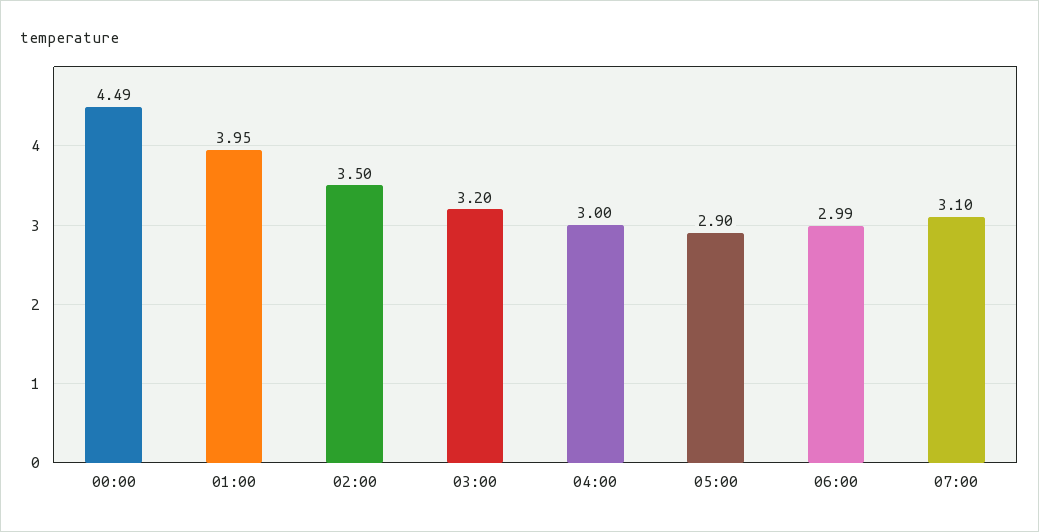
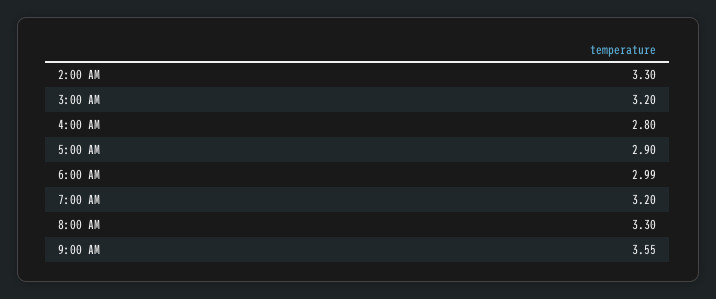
00:00: 4.49 -> none
01:00: 3.95 -> none
02:00: 3.5 -> 3.3
04:00: 3 -> 2.8
07:00: 3.1 -> 3.2
8:00 AM: none -> 3.3
9:00 AM: none -> 3.55

